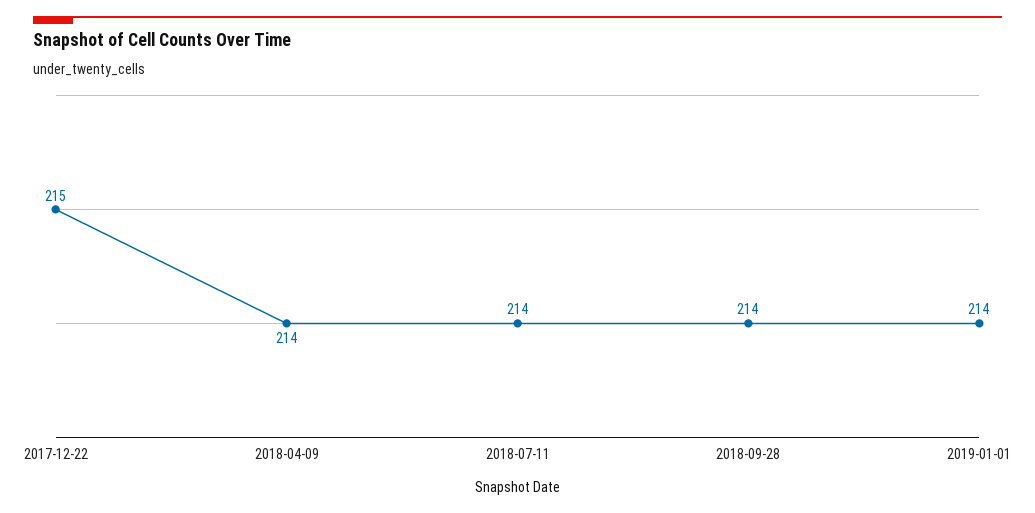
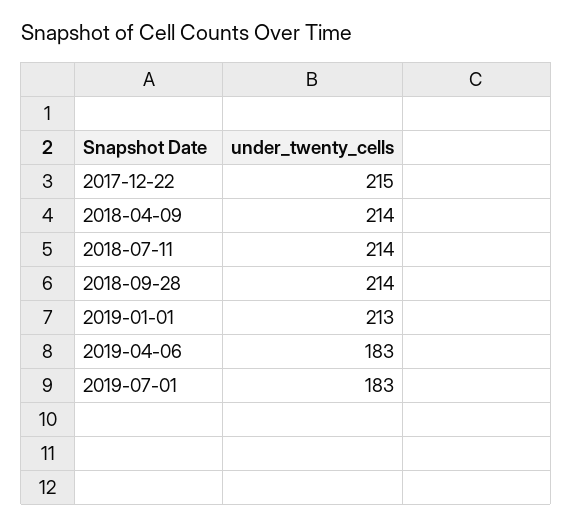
2019-01-01: 214 -> 213
2019-04-06: none -> 183
2019-07-01: none -> 183

